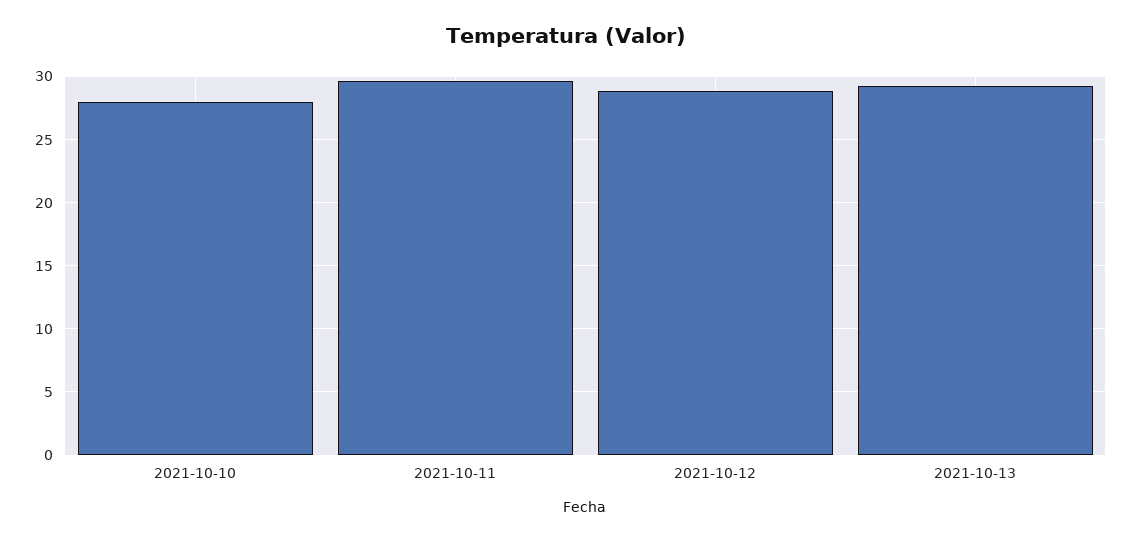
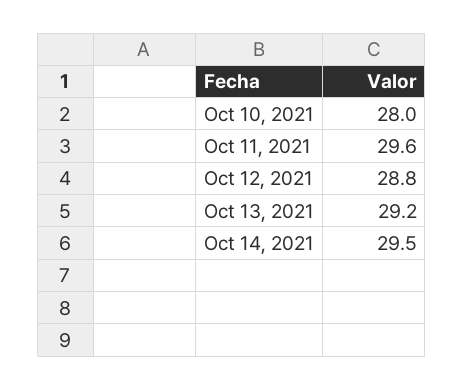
Oct 14, 2021: none -> 29.5

